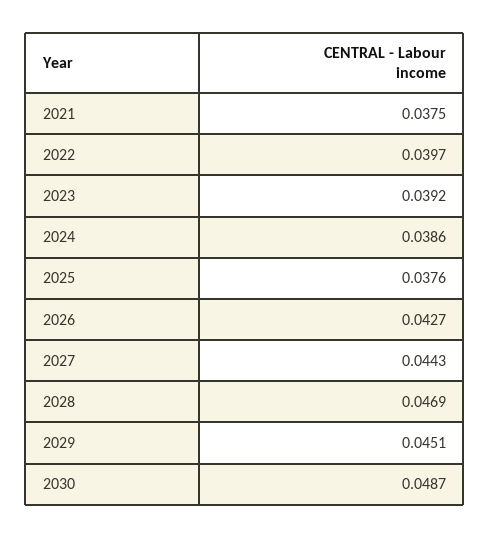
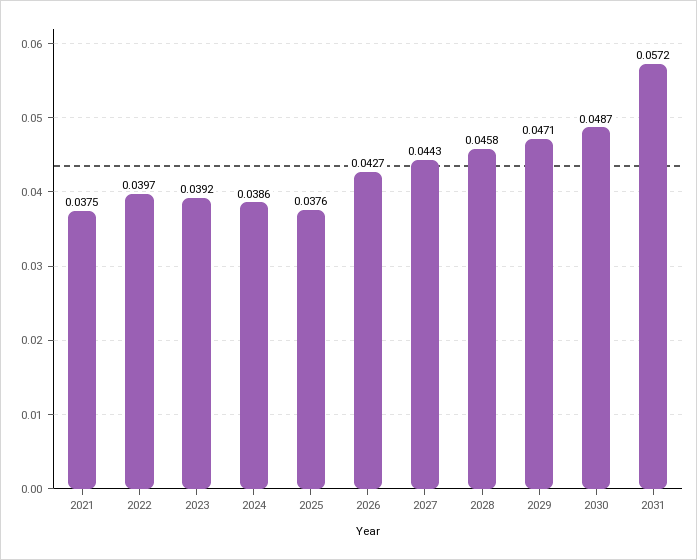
2028: 0.0469 -> 0.0458
2029: 0.0451 -> 0.0471
2031: none -> 0.0572

